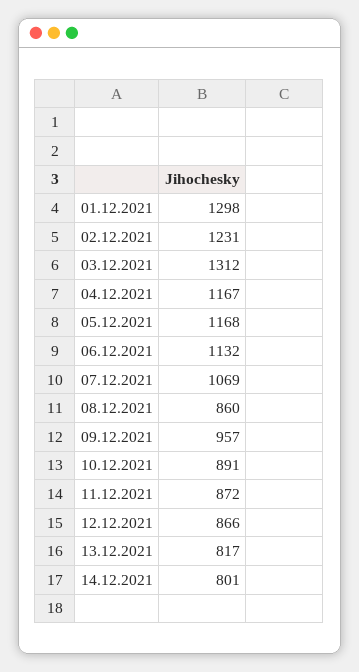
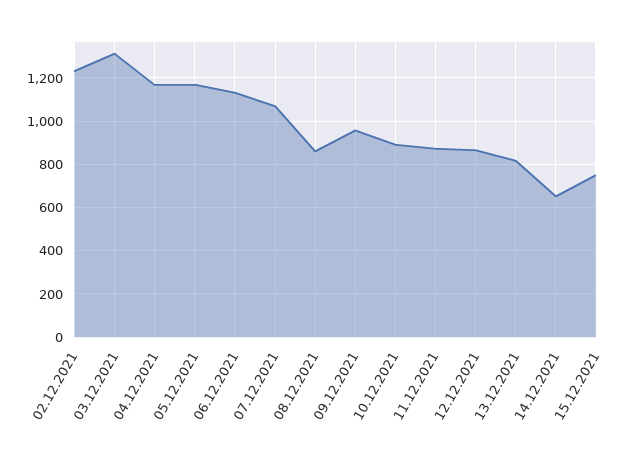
01.12.2021: 1298 -> none
14.12.2021: 801 -> 650
15.12.2021: none -> 750

